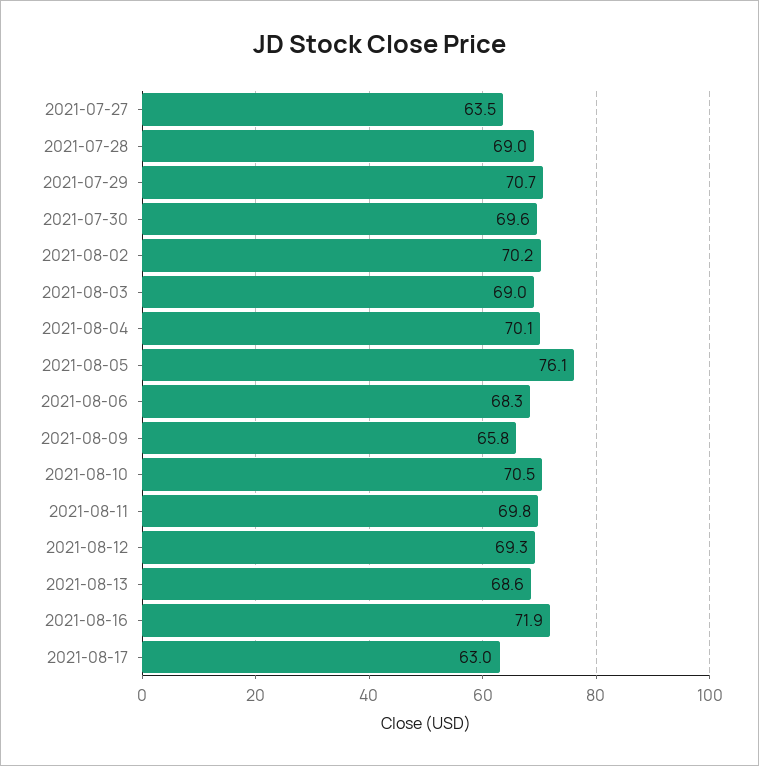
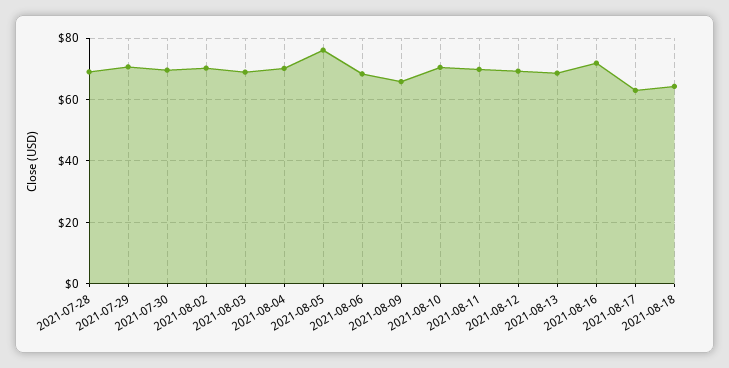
2021-07-27: 63.5 -> none
2021-08-18: none -> 64

